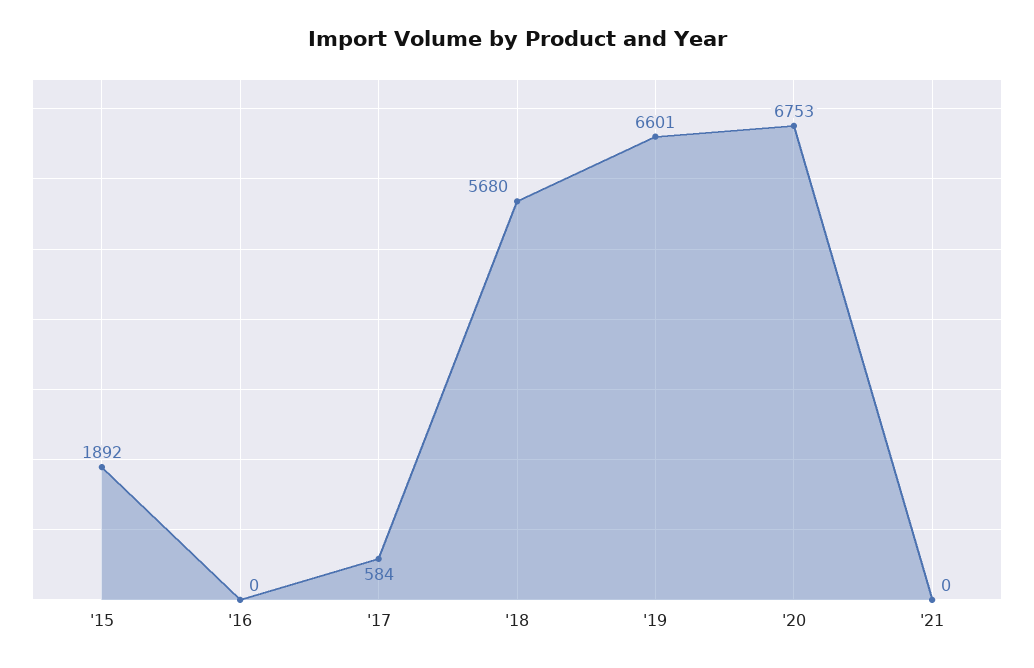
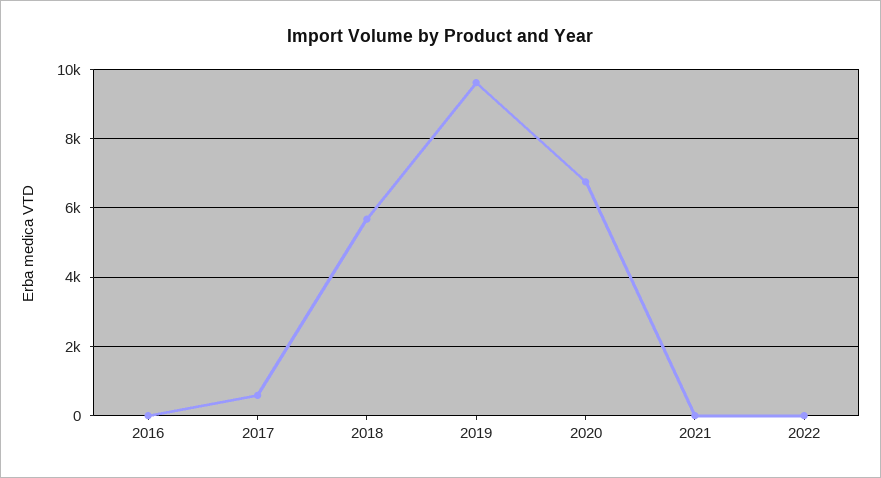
'15: 1892 -> none
'19: 6601 -> 9600
2022: none -> 0

